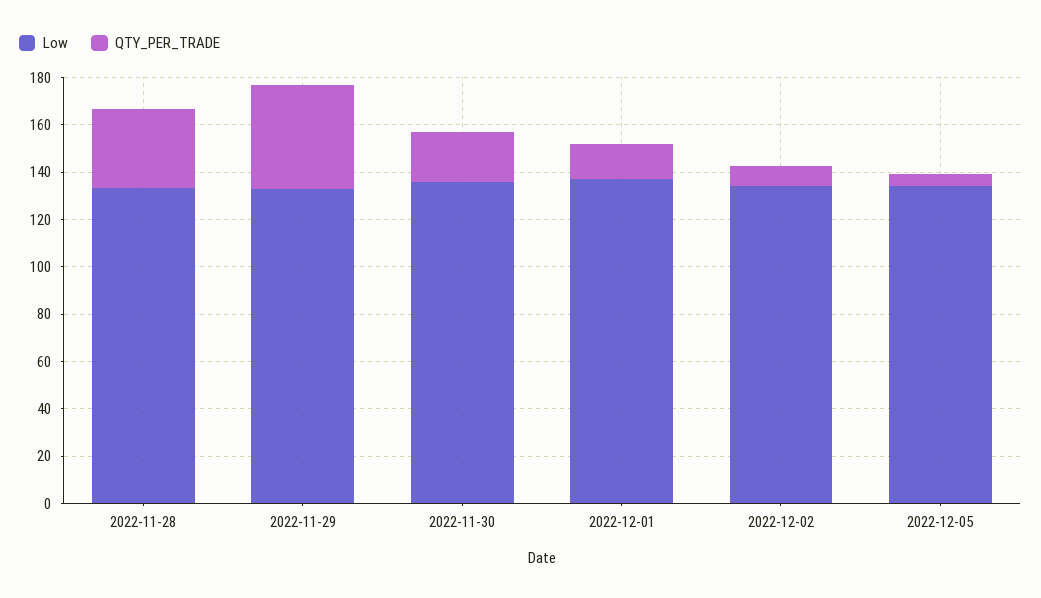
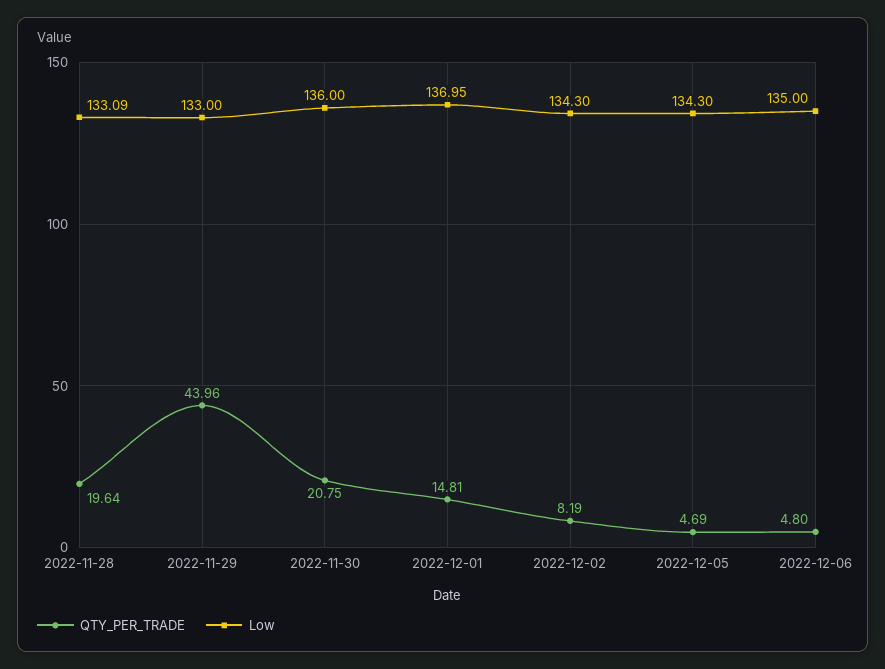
QTY_PER_TRADE, 2022-11-28: 35 -> 19.64
QTY_PER_TRADE, 2022-12-06: none -> 4.8
Low, 2022-12-06: none -> 135

